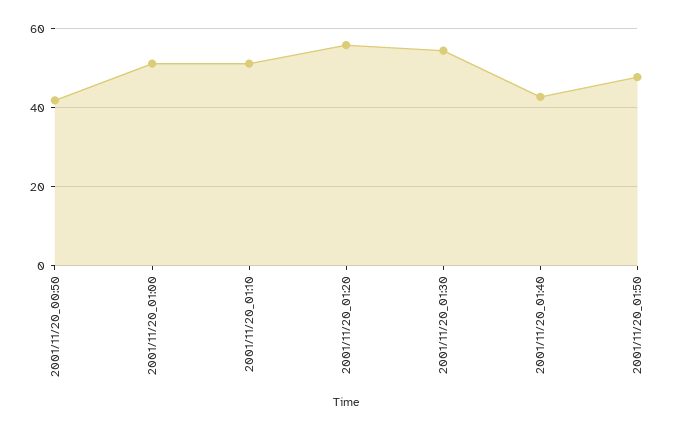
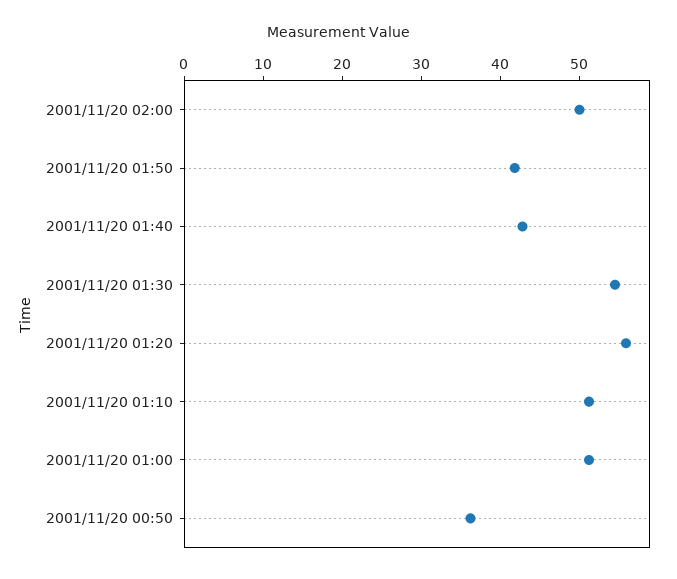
2001/11/20_00:50: 42 -> 36
2001/11/20_01:50: 48 -> 42
2001/11/20 02:00: none -> 50

